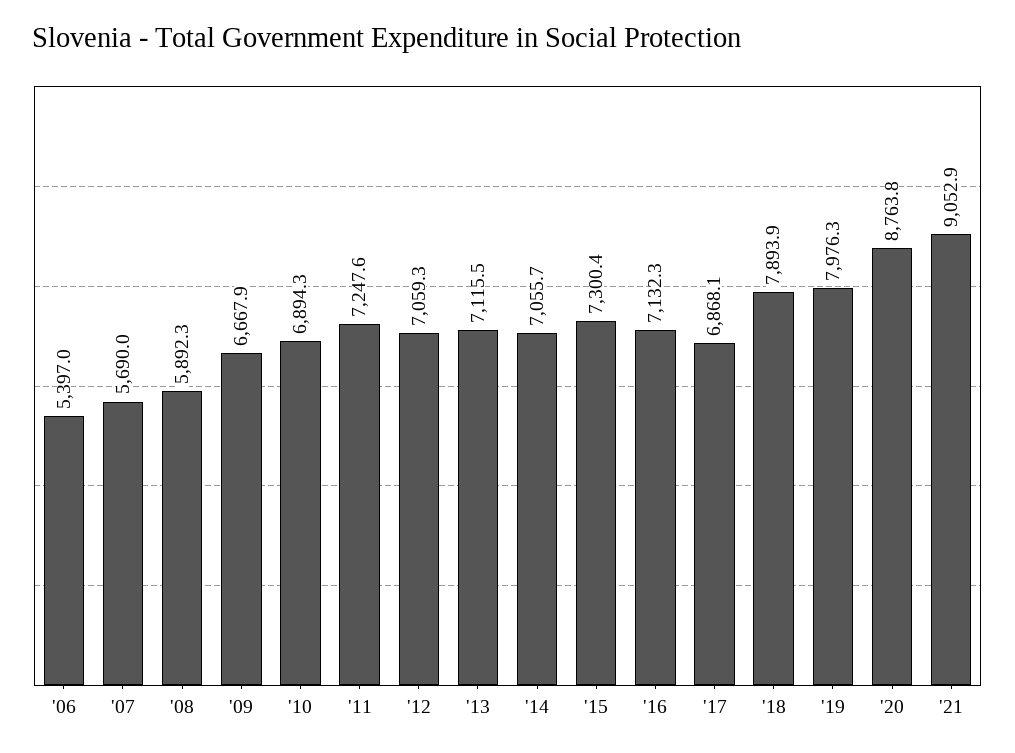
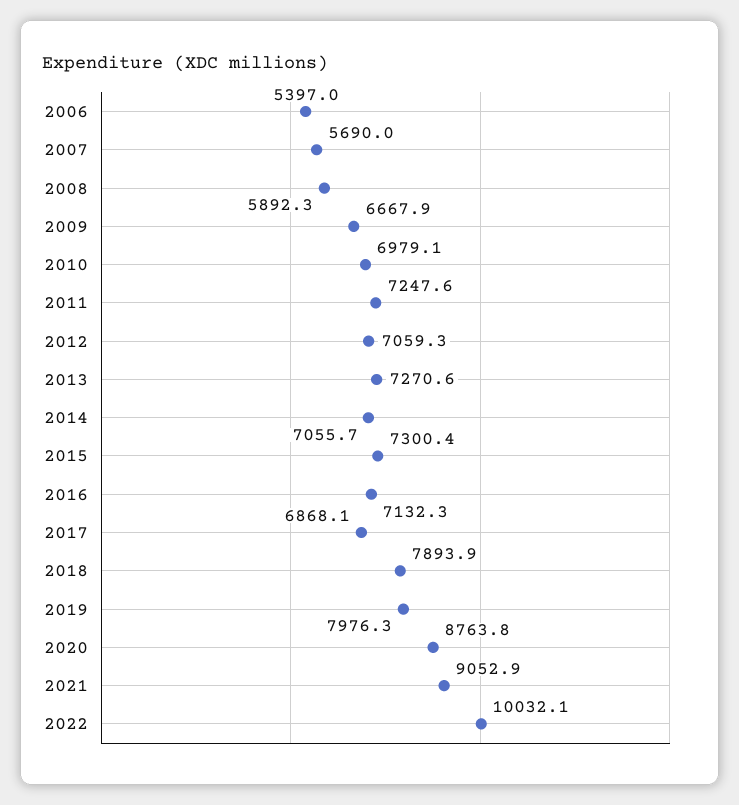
'10: 6894.3 -> 6979.1
'13: 7115.5 -> 7270.6
2022: none -> 10032.1

